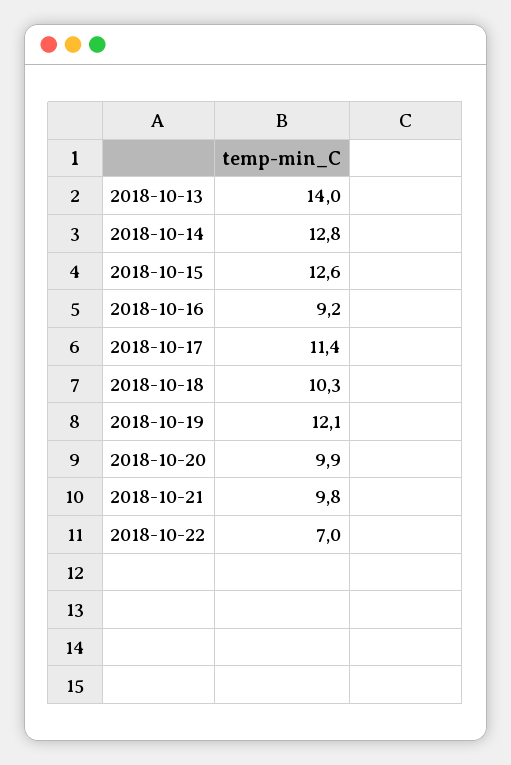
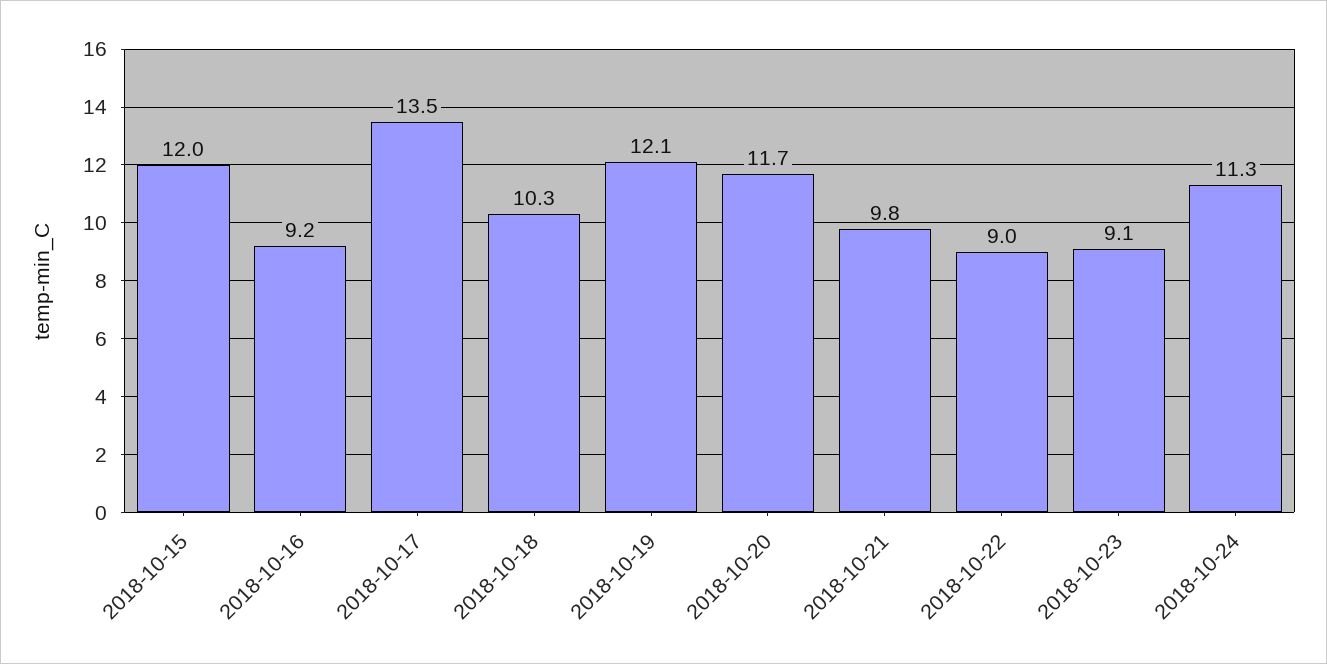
2018-10-13: 14 -> none
2018-10-14: 12.8 -> none
2018-10-15: 12.6 -> 12
2018-10-17: 11.4 -> 13.5
2018-10-20: 9.9 -> 11.7
2018-10-22: 7 -> 9
2018-10-23: none -> 9.1
2018-10-24: none -> 11.3

